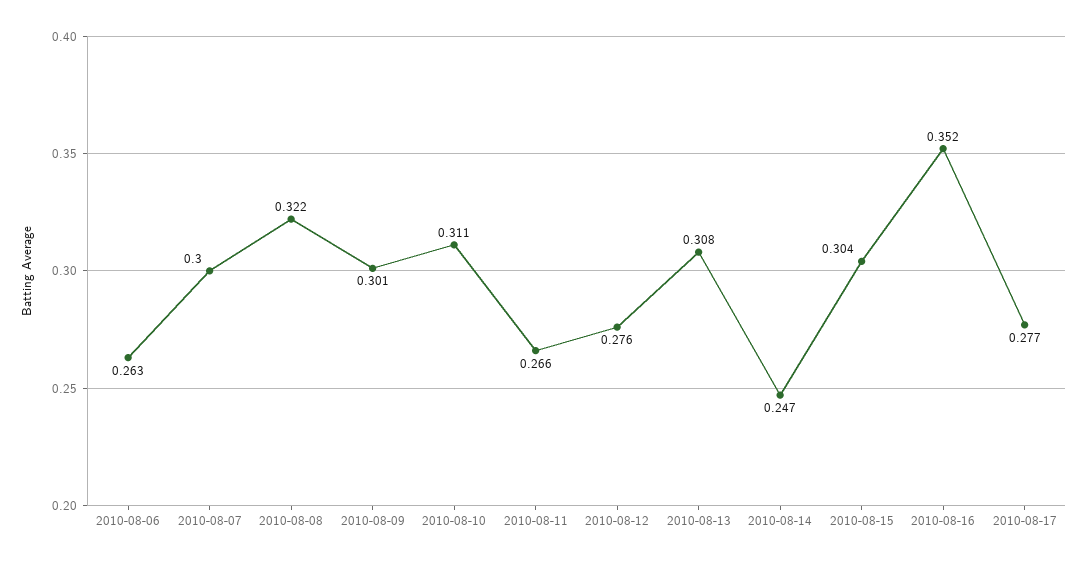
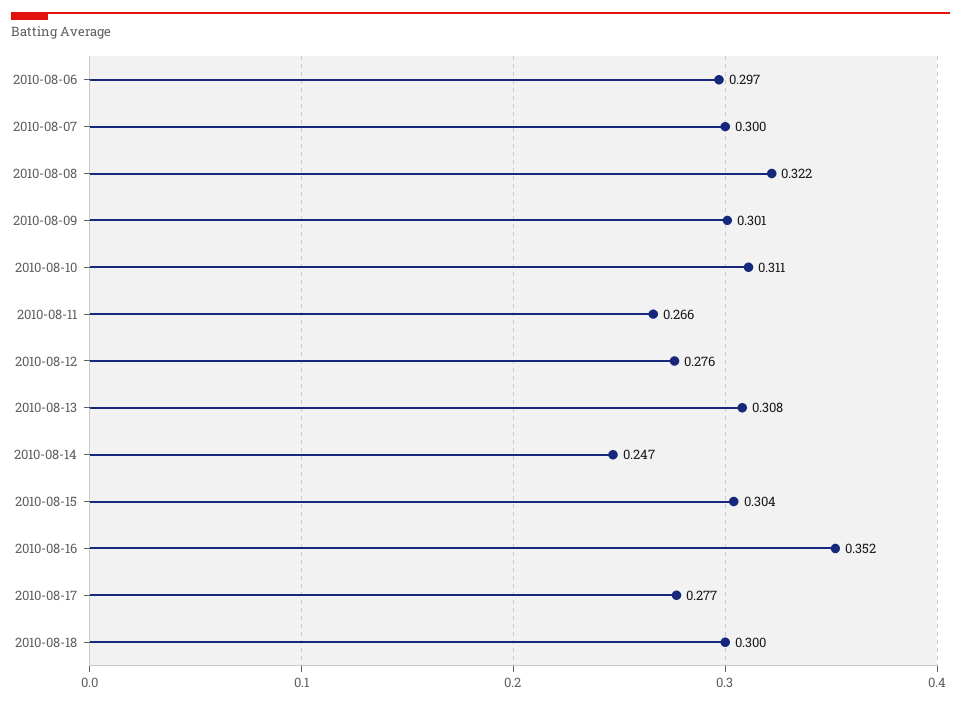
2010-08-06: 0.263 -> 0.297
2010-08-18: none -> 0.3

